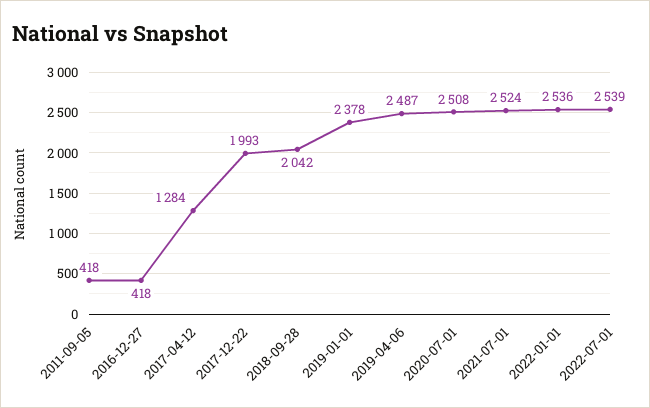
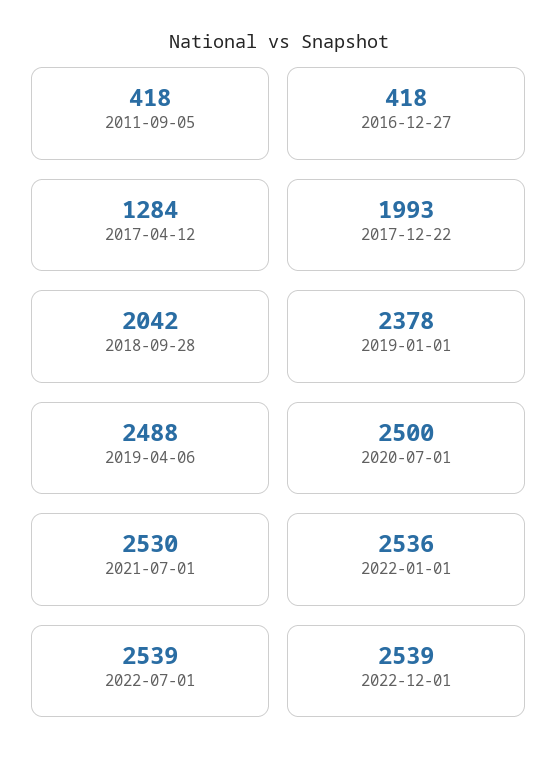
2019-04-06: 2487 -> 2488
2020-07-01: 2508 -> 2500
2021-07-01: 2524 -> 2530
2022-12-01: none -> 2539

